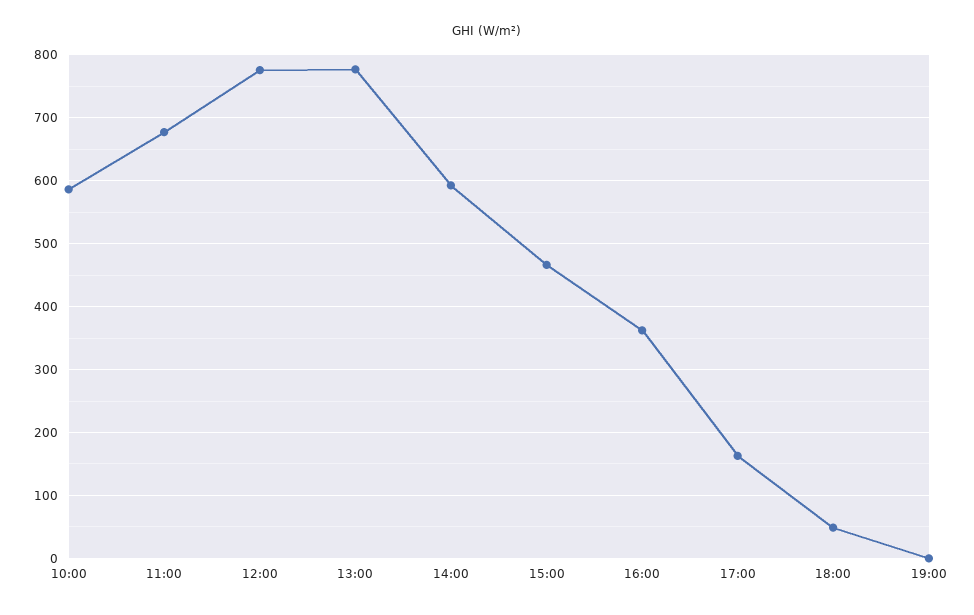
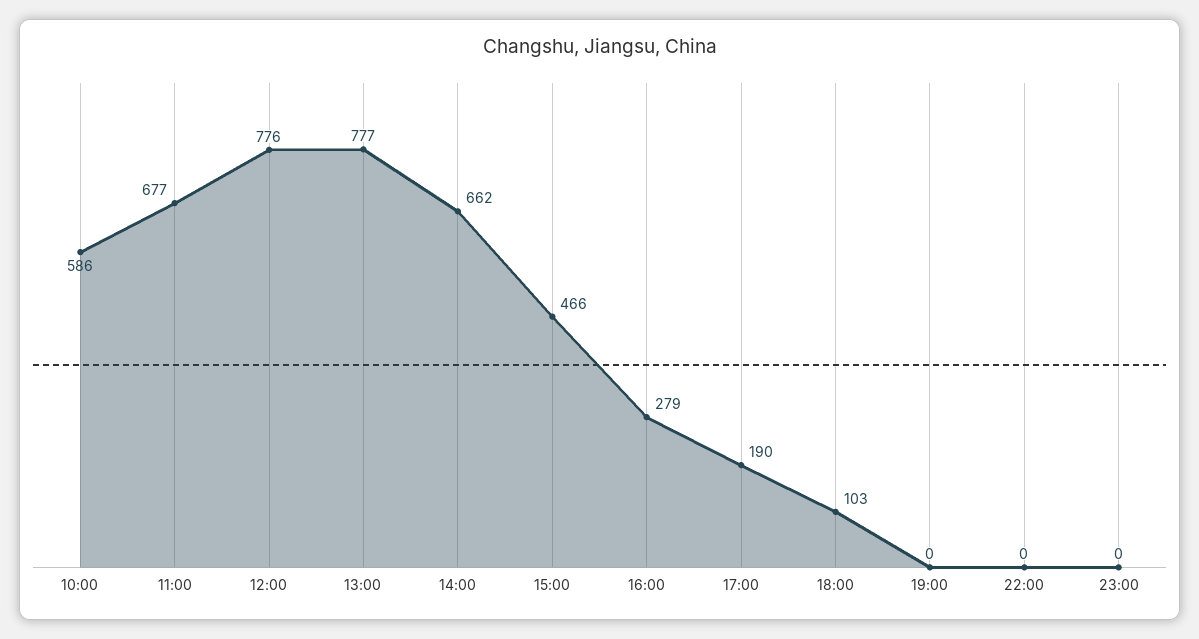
14:00: 590 -> 662
16:00: 360 -> 279
17:00: 160 -> 190
18:00: 50 -> 103
22:00: none -> 0
23:00: none -> 0

